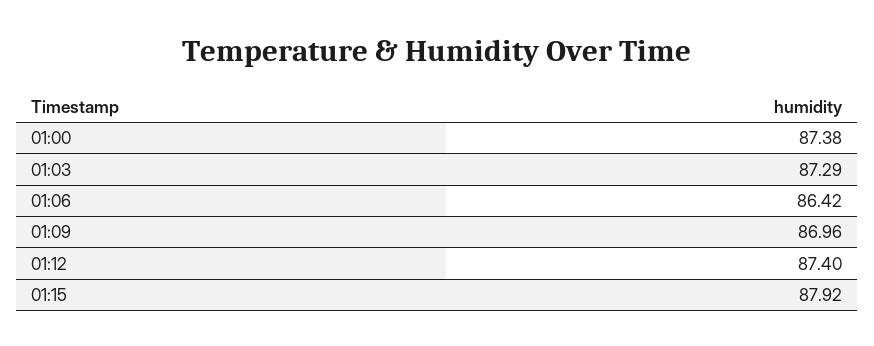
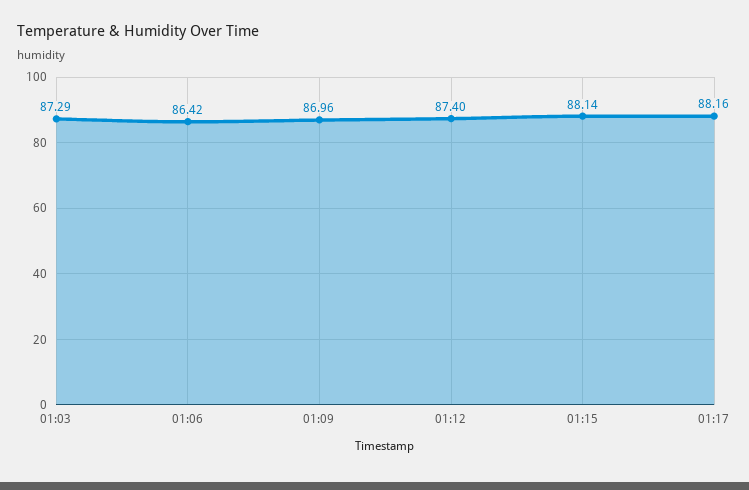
01:00: 87.38 -> none
01:15: 87.92 -> 88.14
01:17: none -> 88.16

